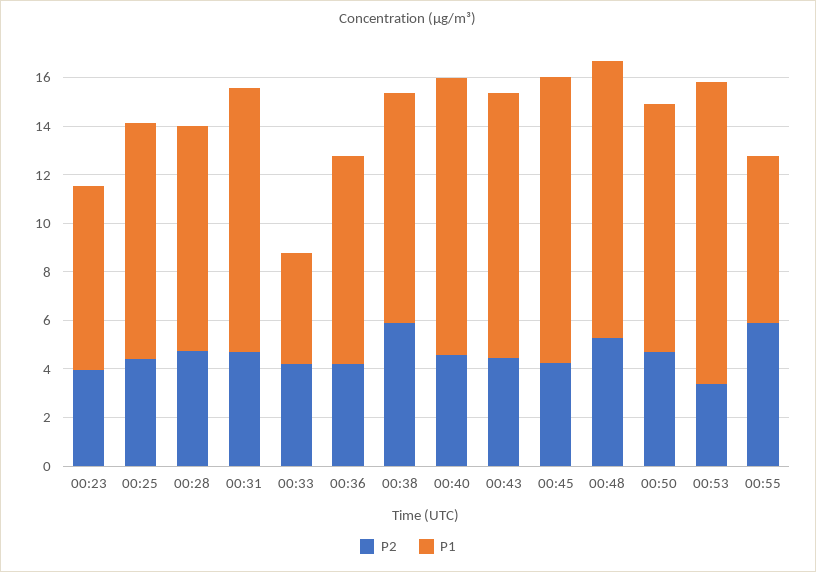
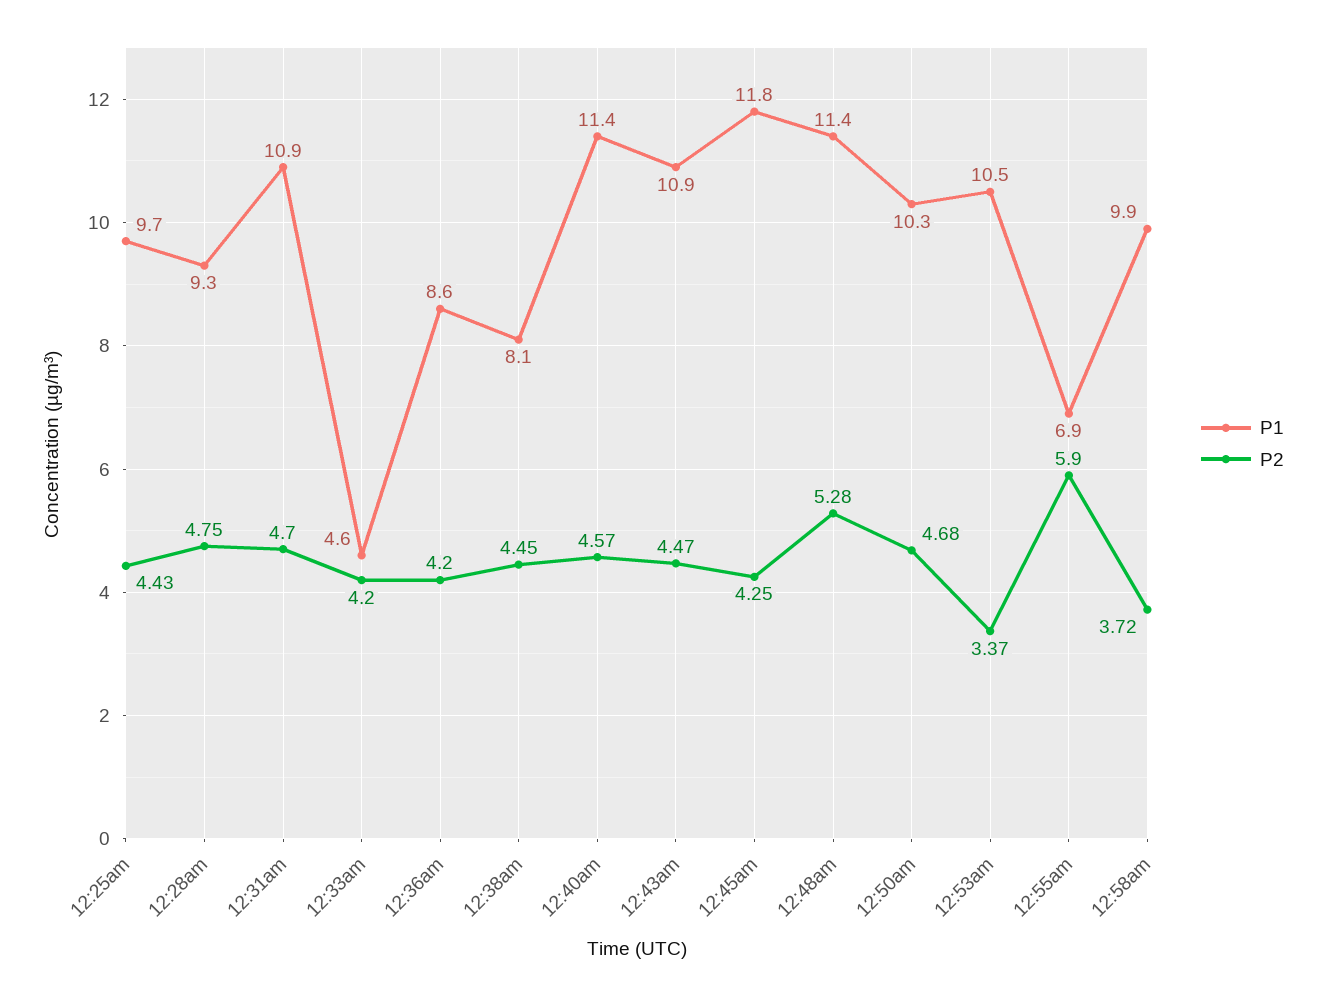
P2, 00:23: 4 -> none
P1, 00:23: 7.5 -> none
P2, 00:38: 6 -> 4.45
P1, 00:38: 9.5 -> 8.1
P1, 00:53: 12.5 -> 10.5
P1, 12:58am: none -> 9.9
P2, 12:58am: none -> 3.72

